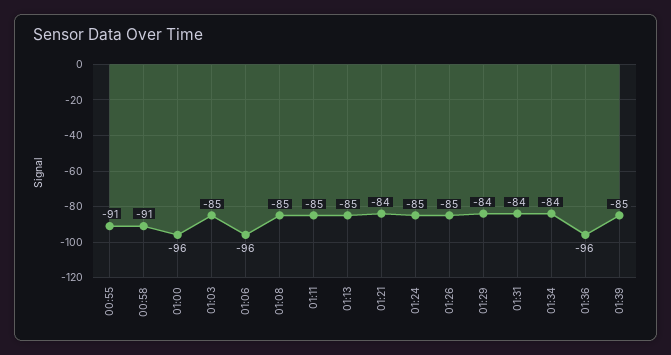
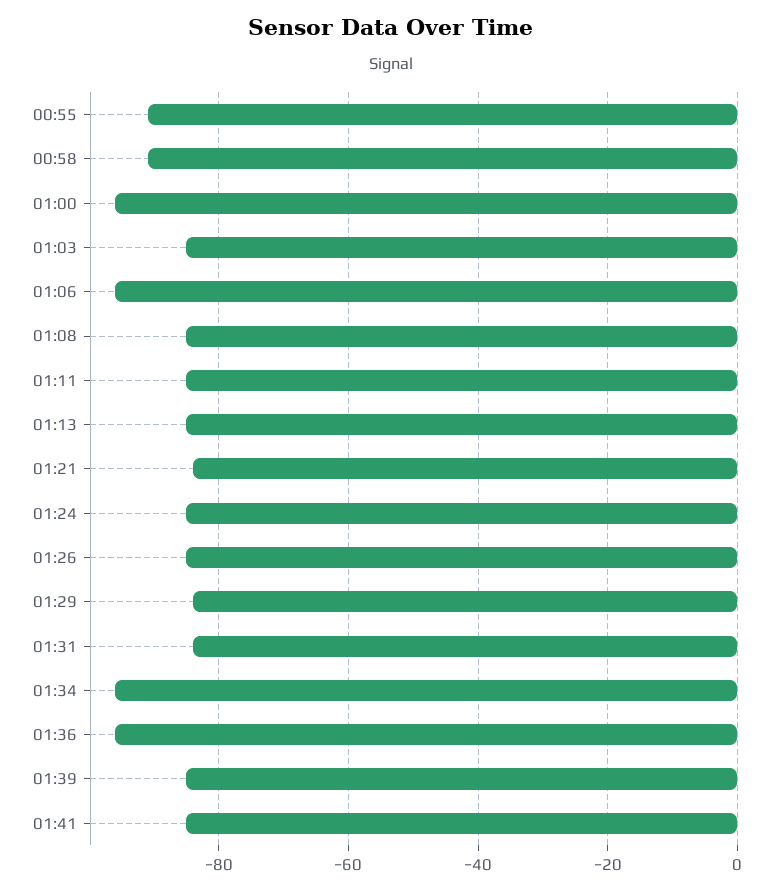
01:34: -84 -> -95
01:41: none -> -85

